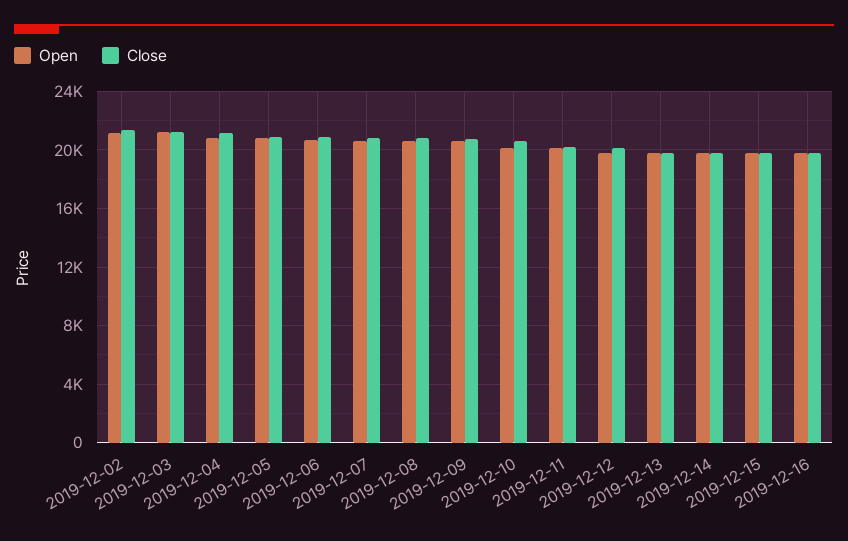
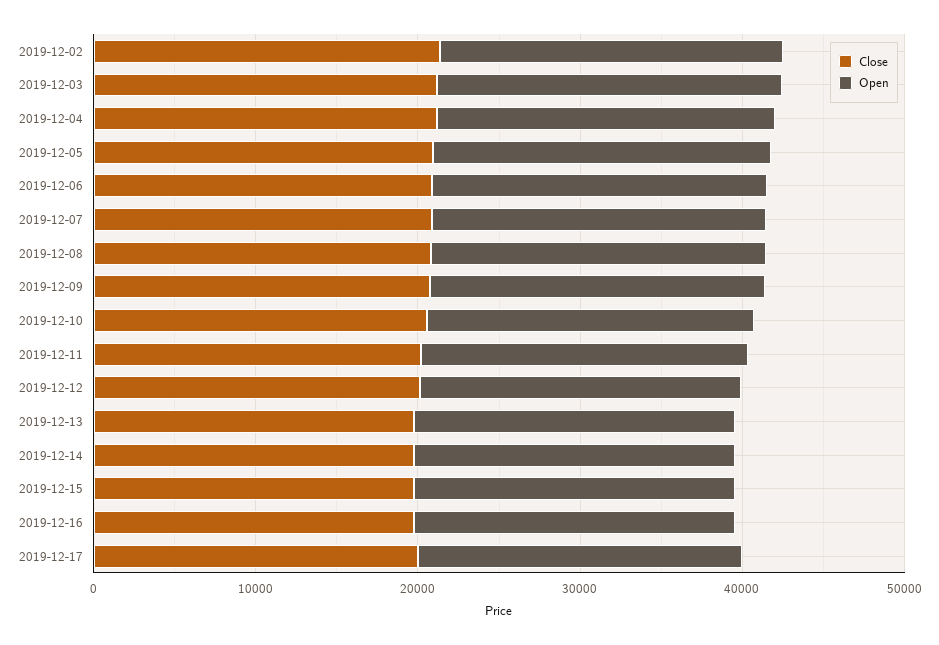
Close, 2019-12-17: none -> 20000
Open, 2019-12-17: none -> 20000

